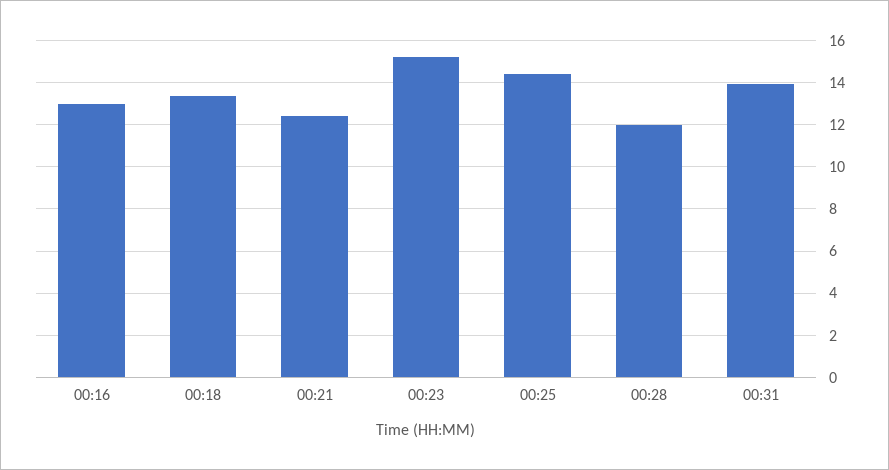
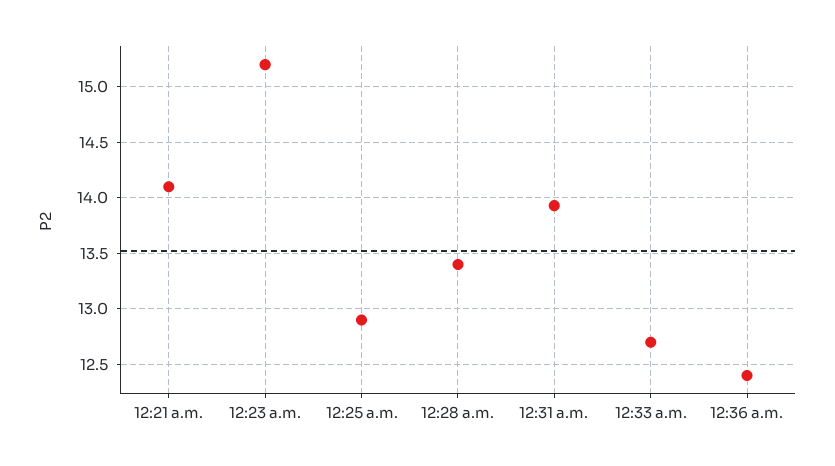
00:16: 13 -> none
00:18: 13.5 -> none
00:21: 12.5 -> 14.1
00:25: 14.5 -> 12.9
00:28: 12 -> 13.4
12:33 a.m.: none -> 12.7
12:36 a.m.: none -> 12.4

